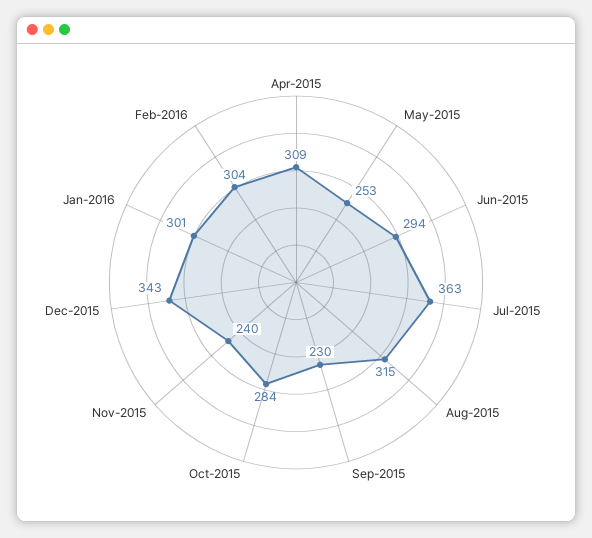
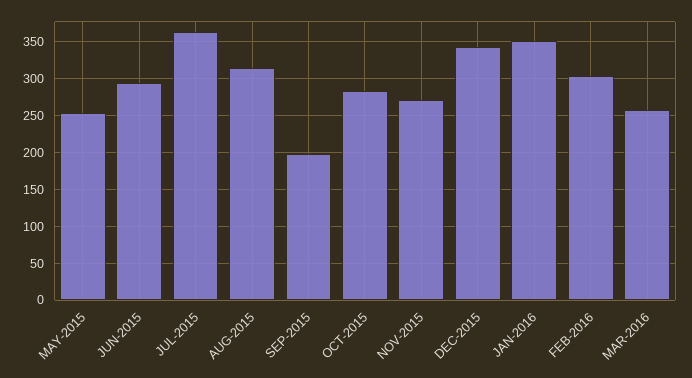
Apr-2015: 309 -> none
Sep-2015: 230 -> 200
Nov-2015: 240 -> 270
Jan-2016: 301 -> 350
MAR-2016: none -> 260

